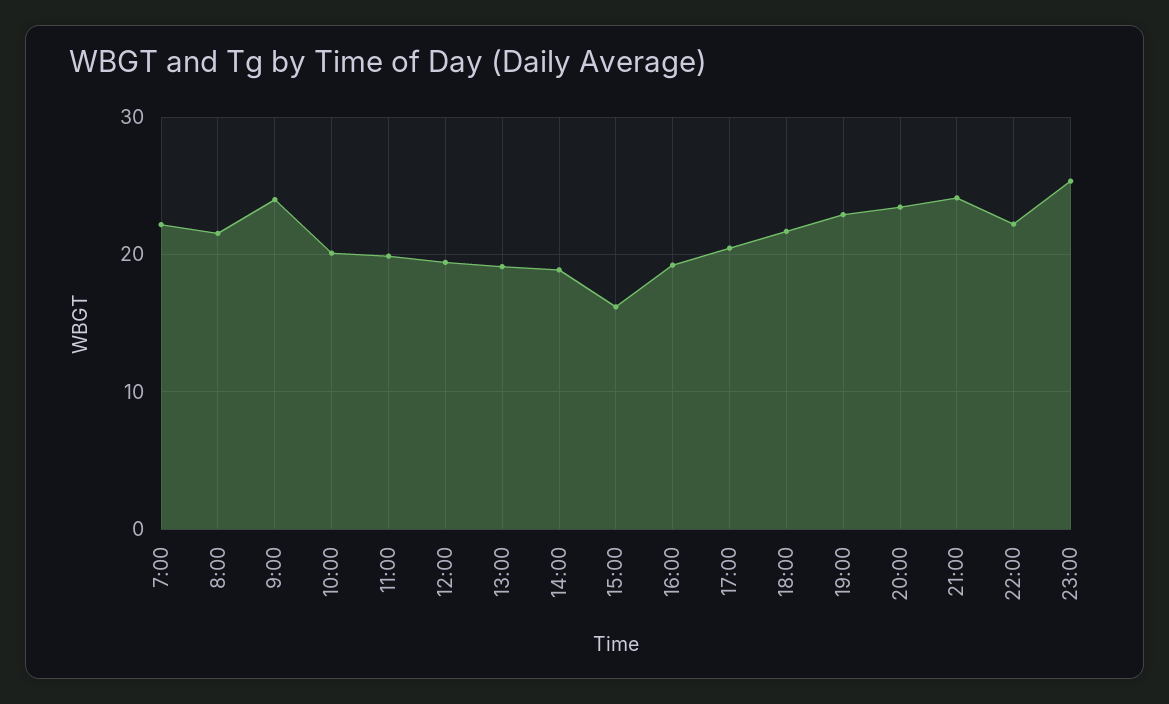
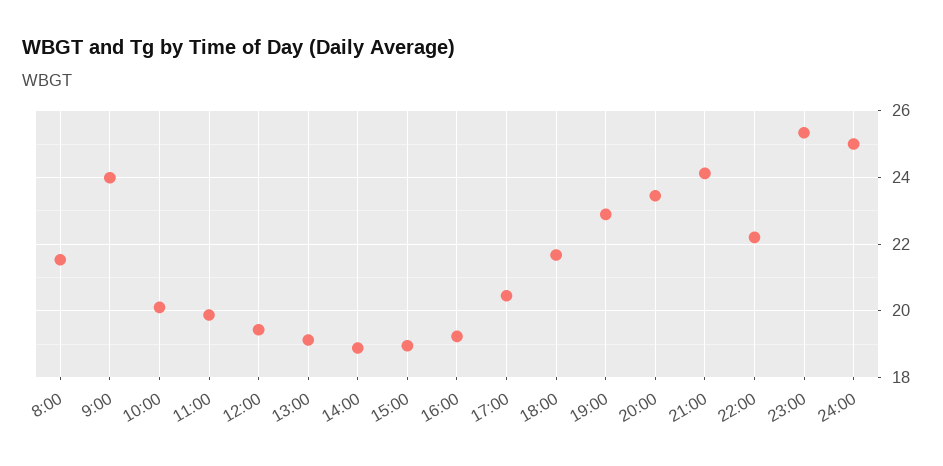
7:00: 22 -> none
15:00: 16 -> 19
24:00: none -> 25

